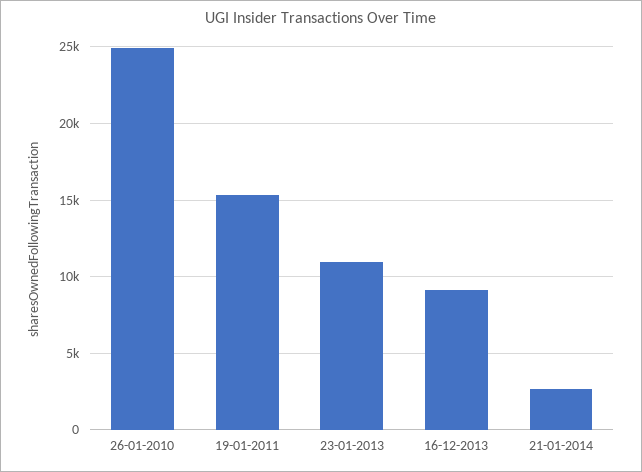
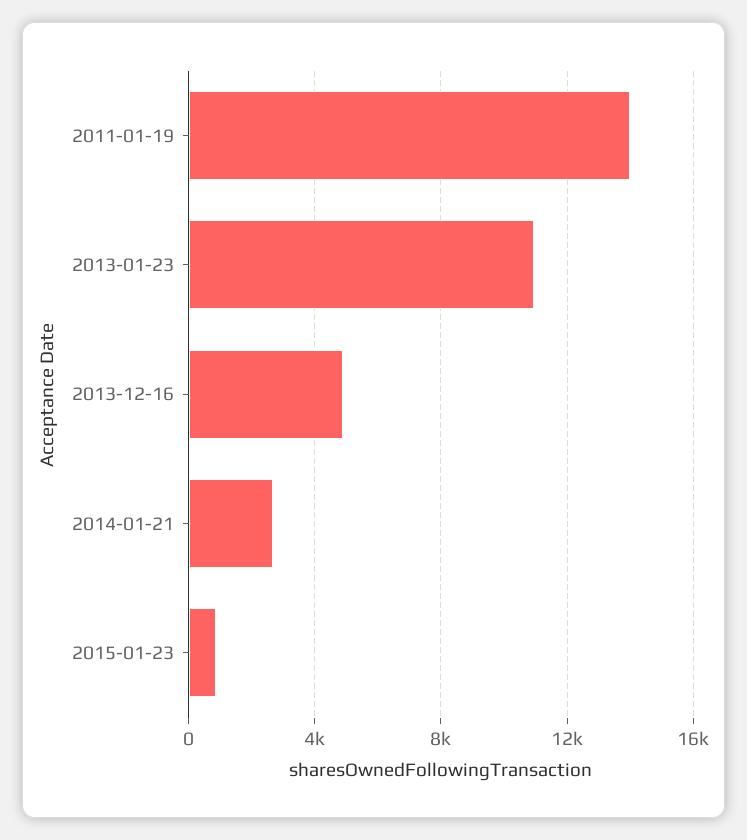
26-01-2010: 25000 -> none
19-01-2011: 15500 -> 14000
16-12-2013: 9000 -> 5000
2015-01-23: none -> 1000

